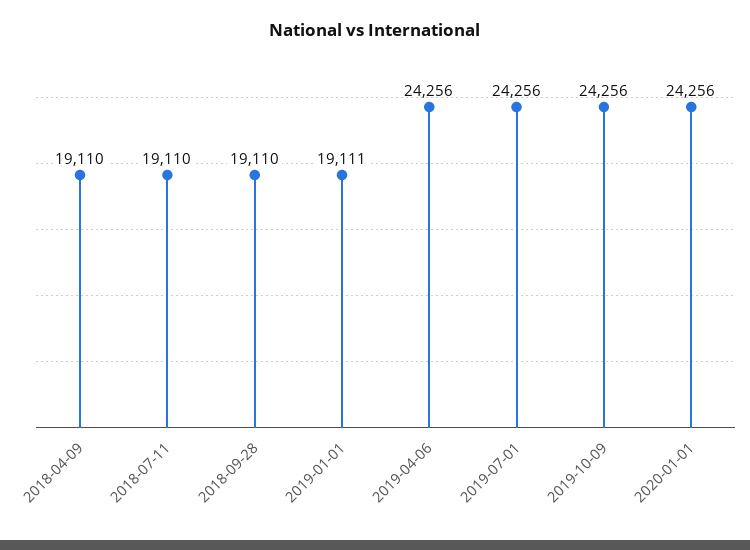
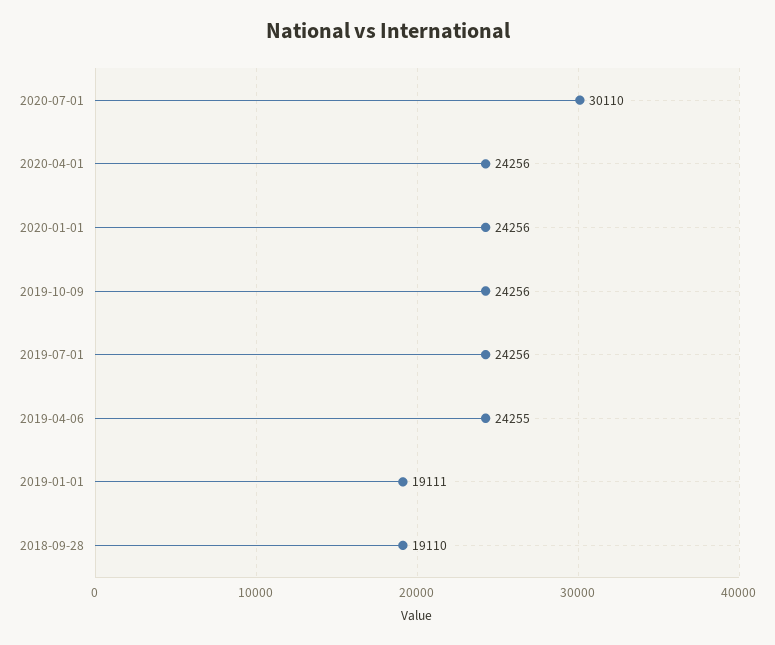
2018-04-09: 19110 -> none
2018-07-11: 19110 -> none
2019-04-06: 24256 -> 24255
2020-07-01: none -> 30110
2020-04-01: none -> 24256

